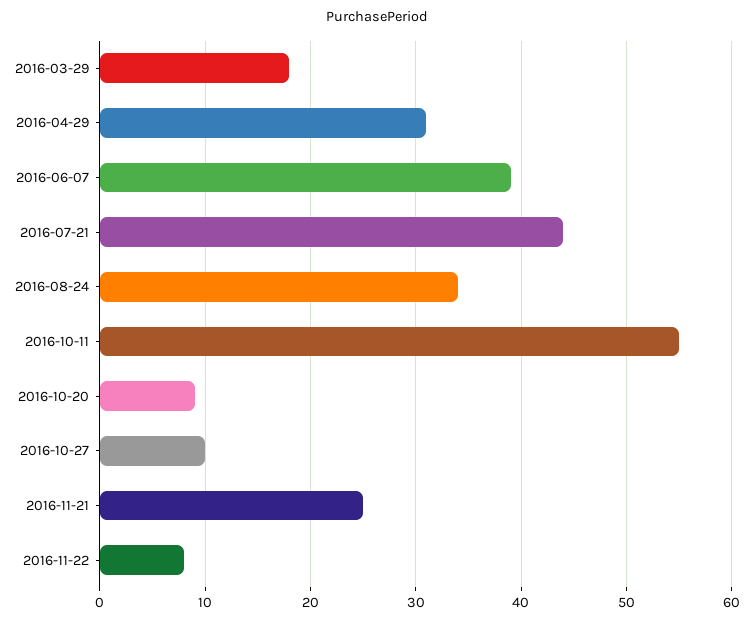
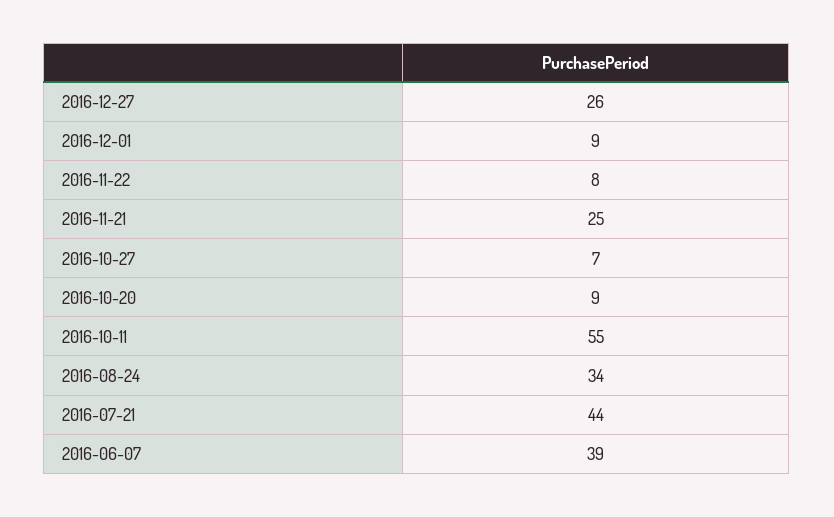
2016-03-29: 18 -> none
2016-04-29: 31 -> none
2016-10-27: 10 -> 7
2016-12-27: none -> 26
2016-12-01: none -> 9

